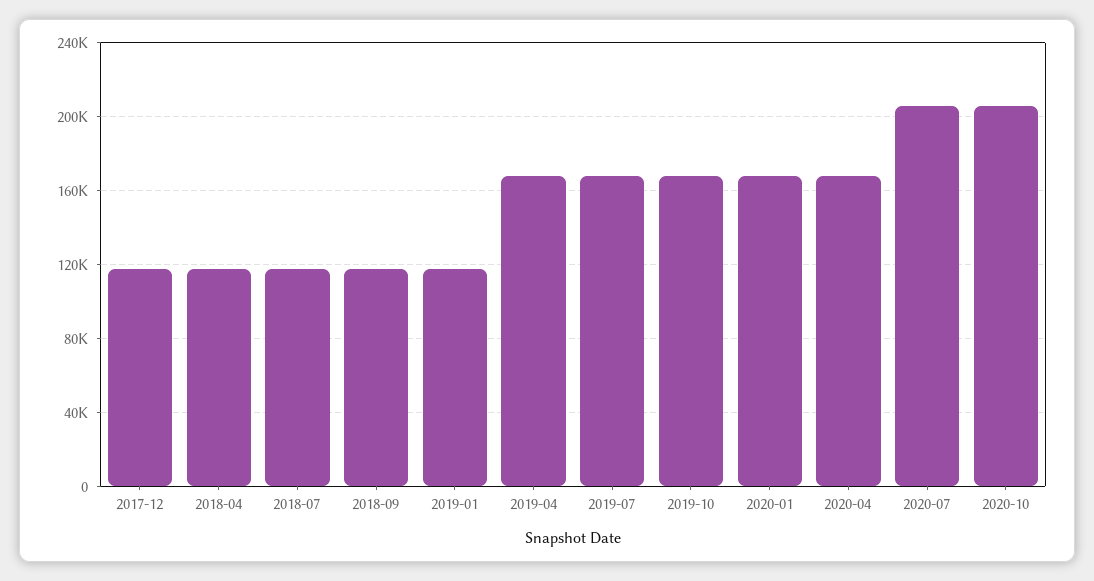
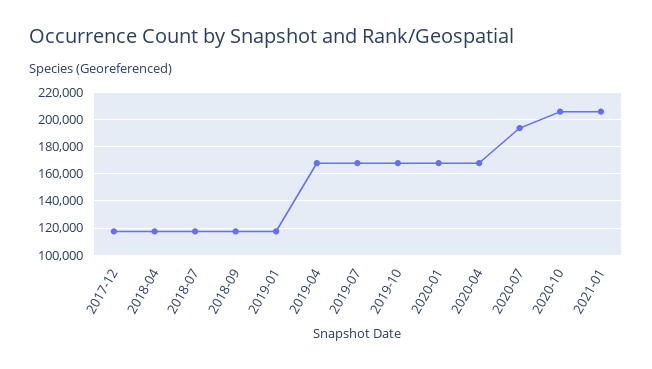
2020-07: 205000 -> 195000
2021-01: none -> 205000

